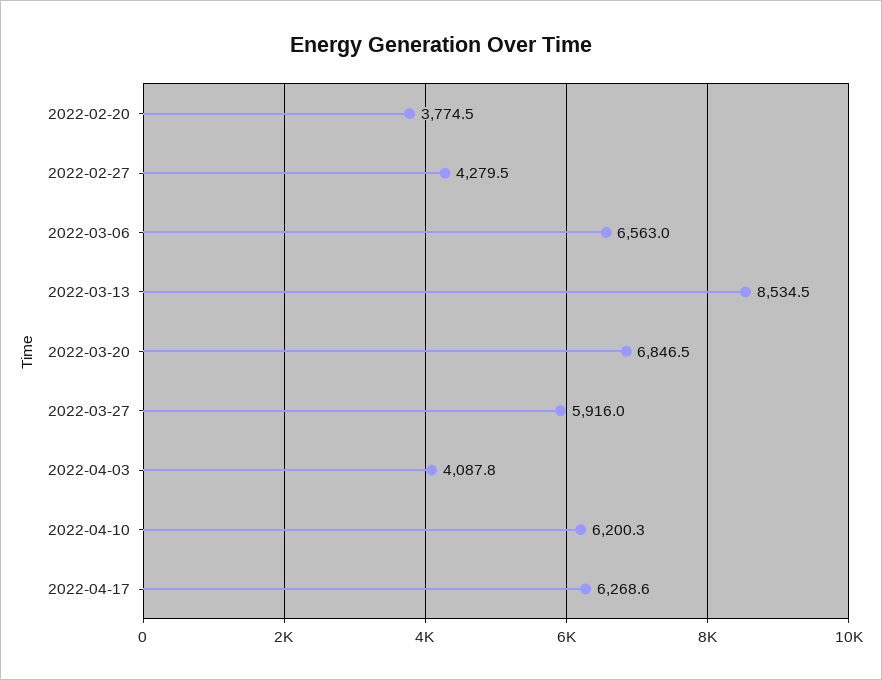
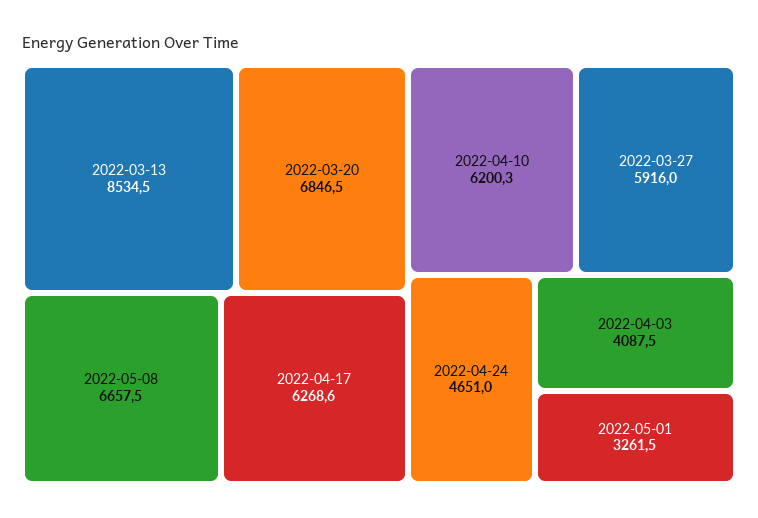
2022-02-20: 3774.5 -> none
2022-02-27: 4279.5 -> none
2022-03-06: 6563 -> none
2022-04-03: 4087.8 -> 4087.5
2022-05-08: none -> 6657.5
2022-04-24: none -> 4651
2022-05-01: none -> 3261.5

